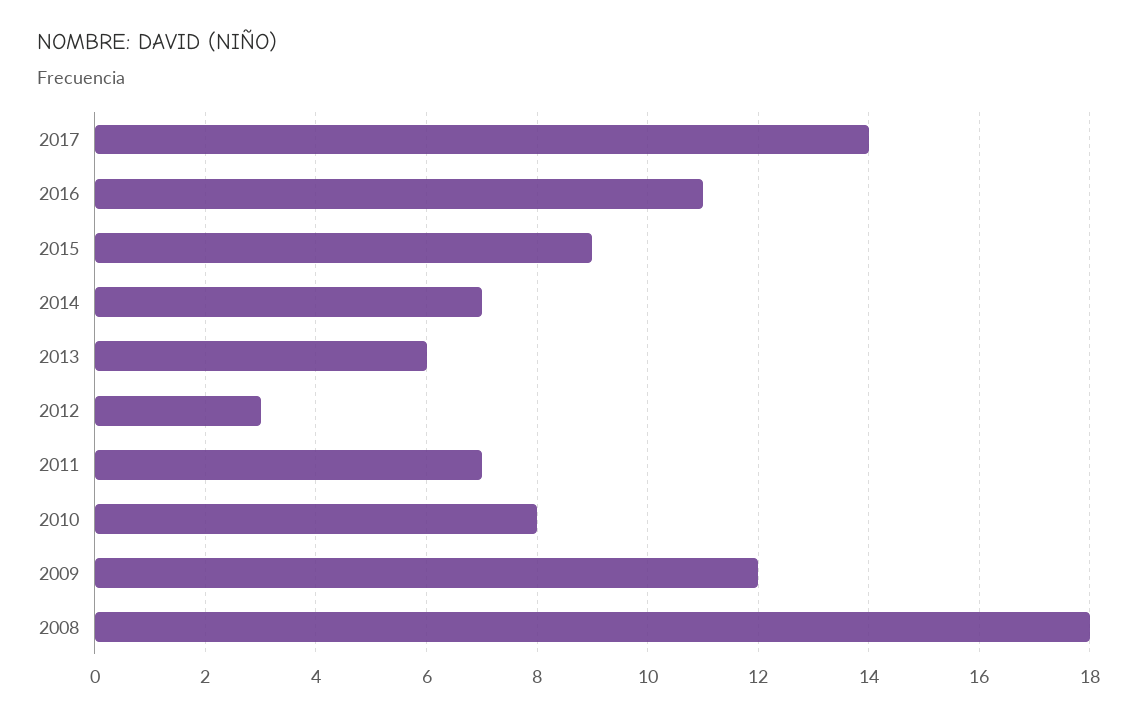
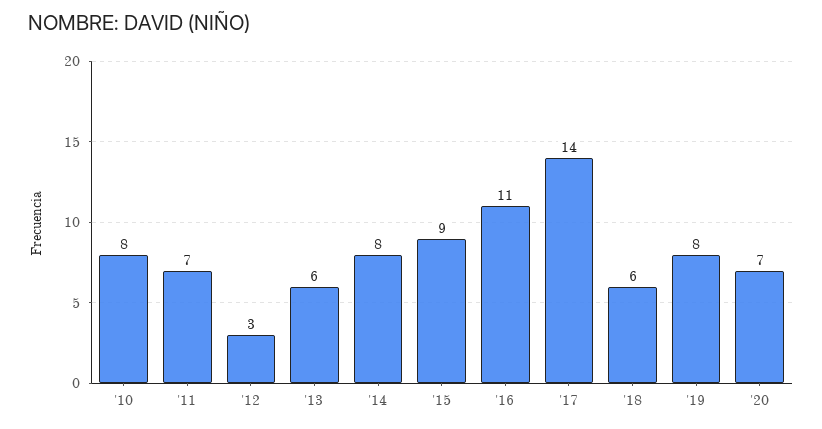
2014: 7 -> 8
2009: 12 -> none
2008: 18 -> none
'18: none -> 6
'19: none -> 8
'20: none -> 7

